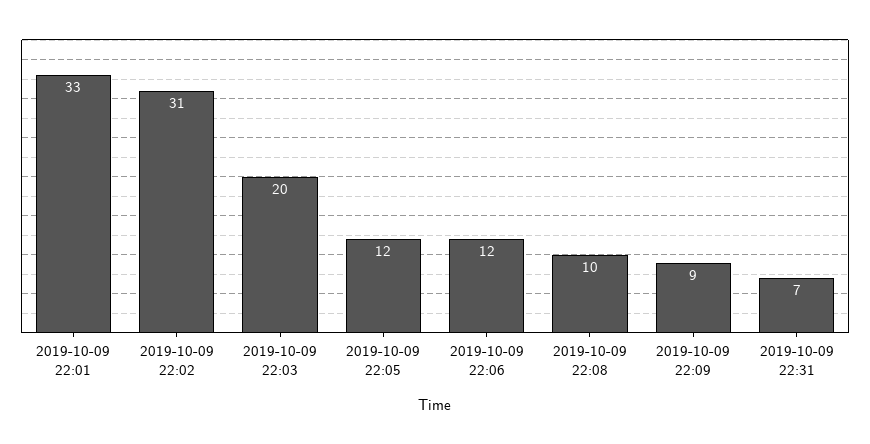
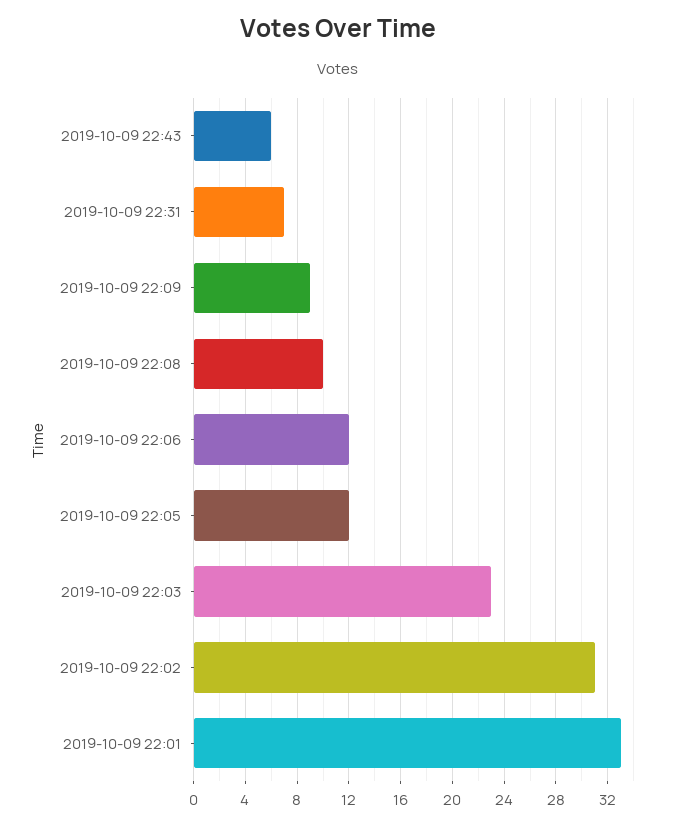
2019-10-09 22:03: 20 -> 23
2019-10-09 22:43: none -> 6

